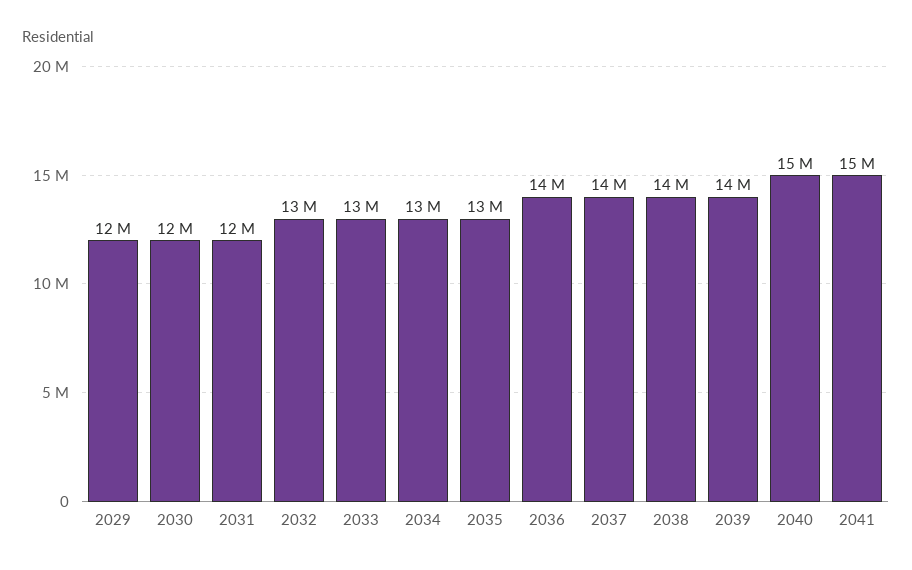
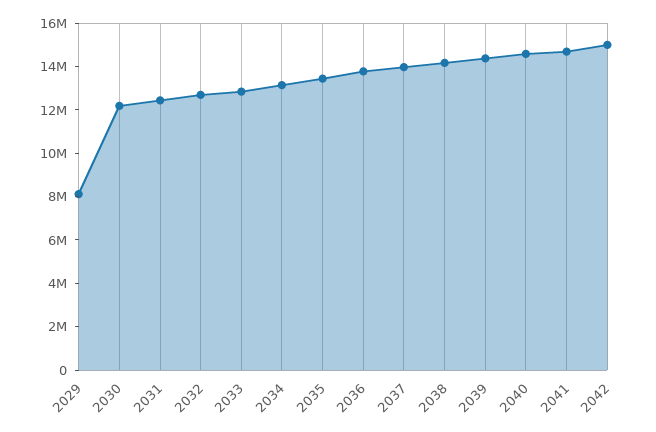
2029: 12000000 -> 8000000
2042: none -> 15000000

